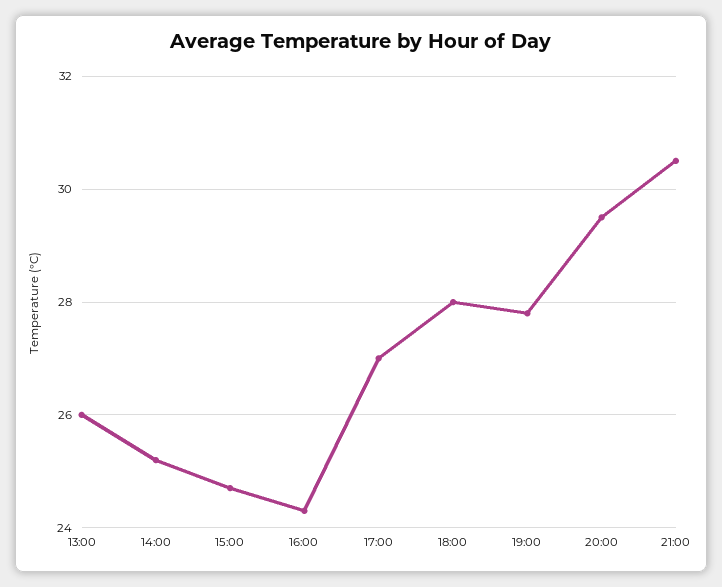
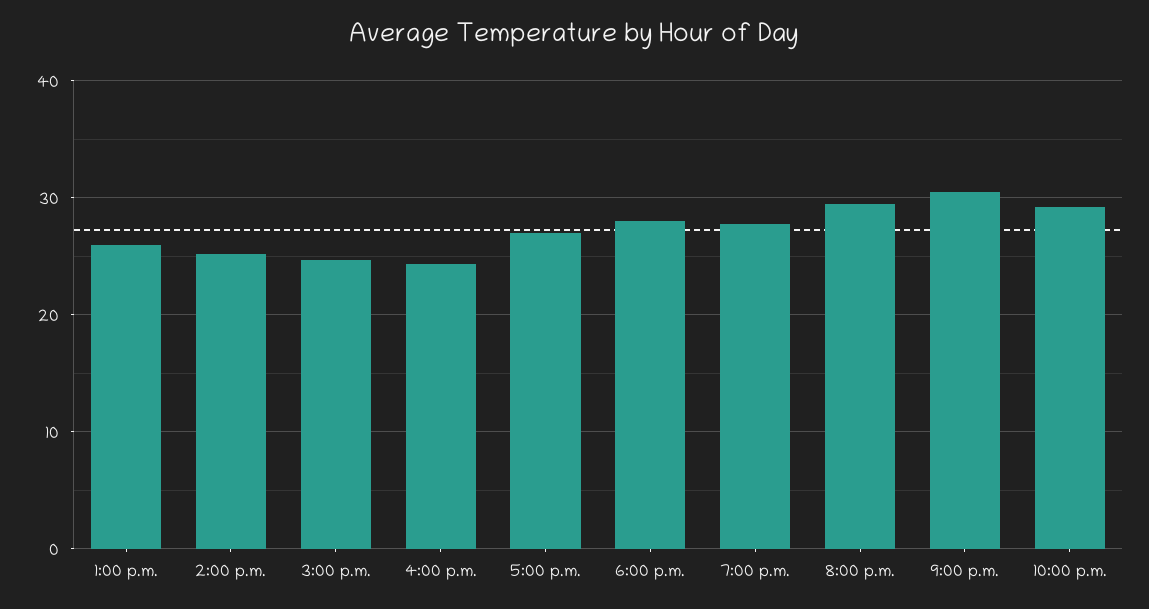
10:00 p.m.: none -> 29

